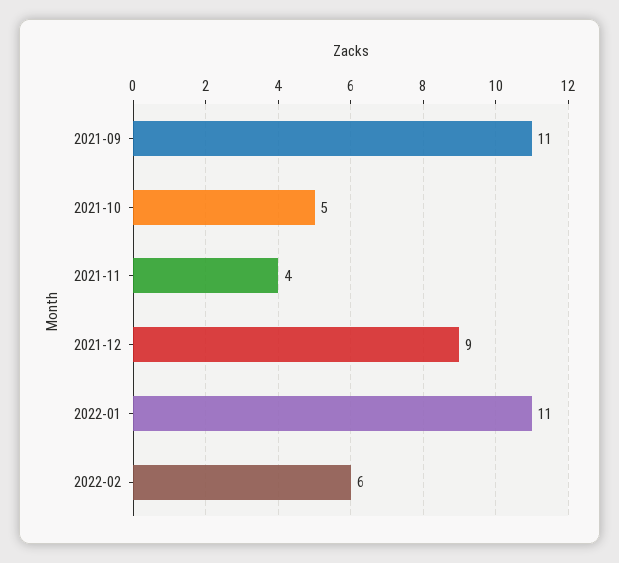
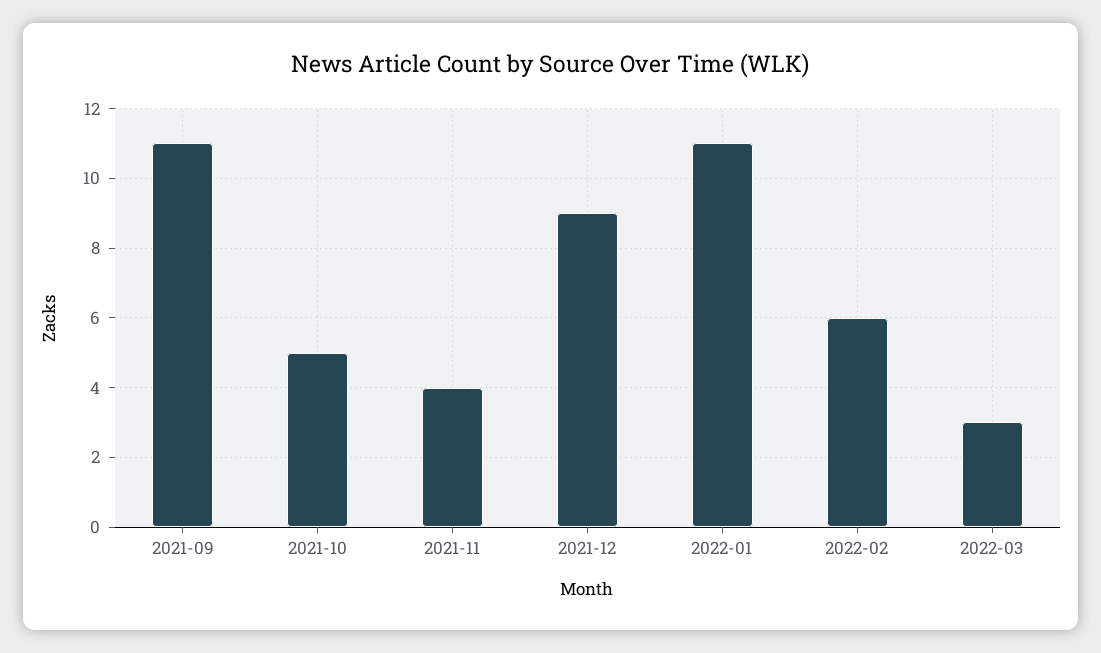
2022-03: none -> 3

